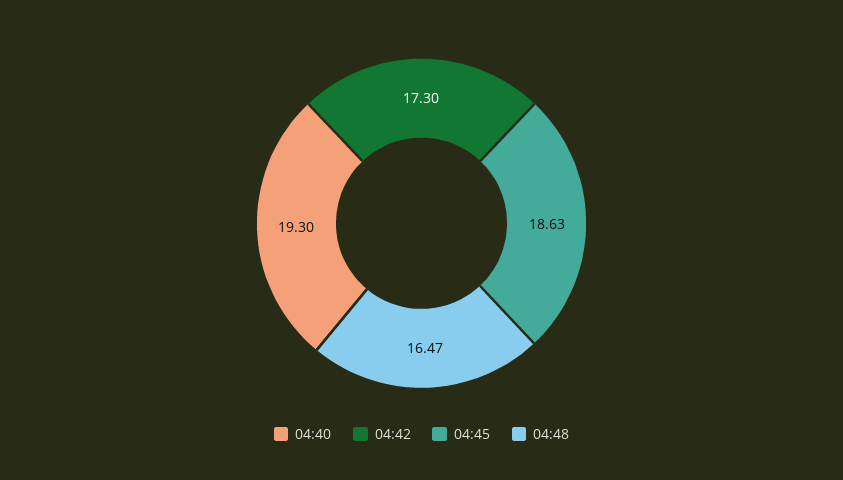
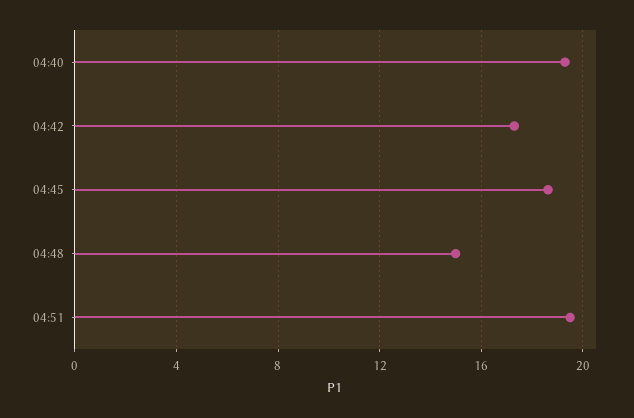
04:48: 16.47 -> 15
04:51: none -> 19.5

